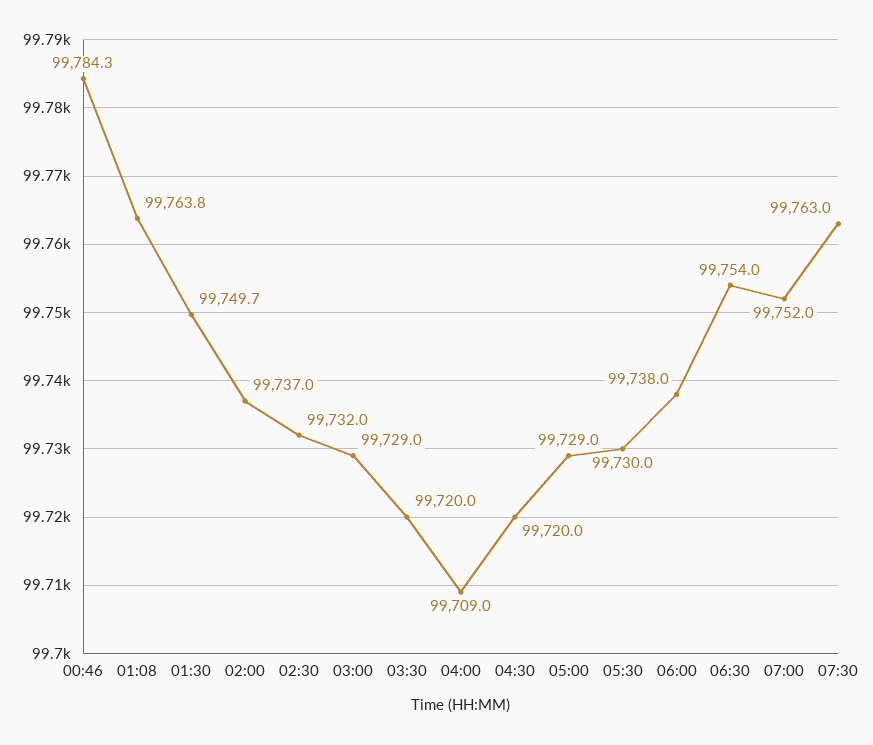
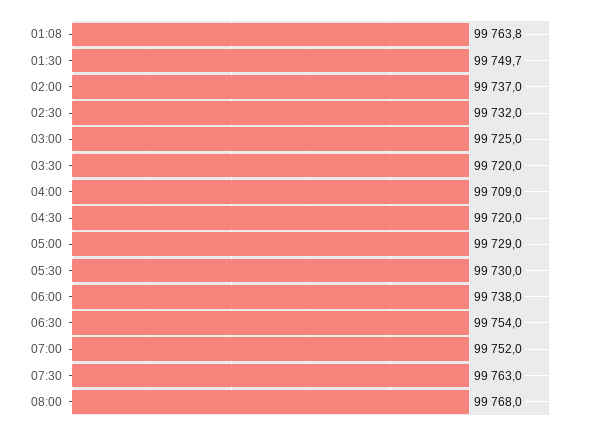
00:46: 99784.3 -> none
03:00: 99729 -> 99725
08:00: none -> 99768

